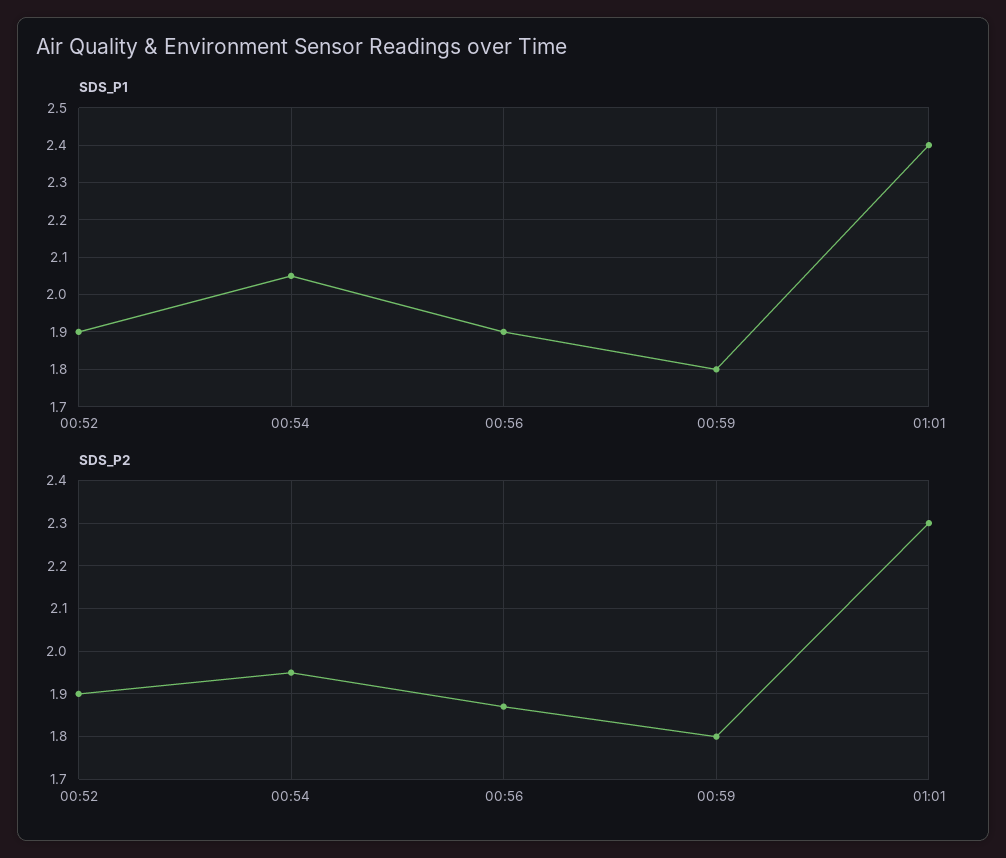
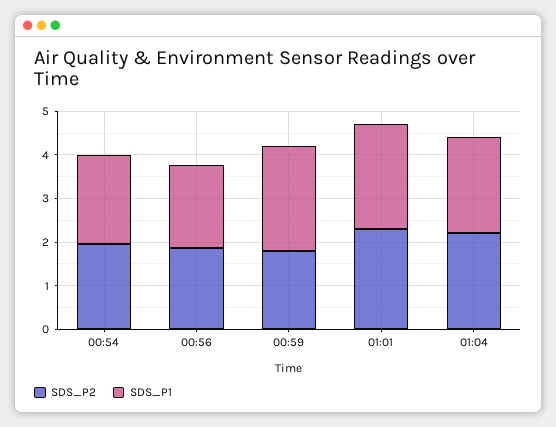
SDS_P1, 00:52: 1.9 -> none
SDS_P1, 00:59: 1.8 -> 2.4
SDS_P2, 00:52: 1.9 -> none
SDS_P2, 01:04: none -> 2.2
SDS_P1, 01:04: none -> 2.2

